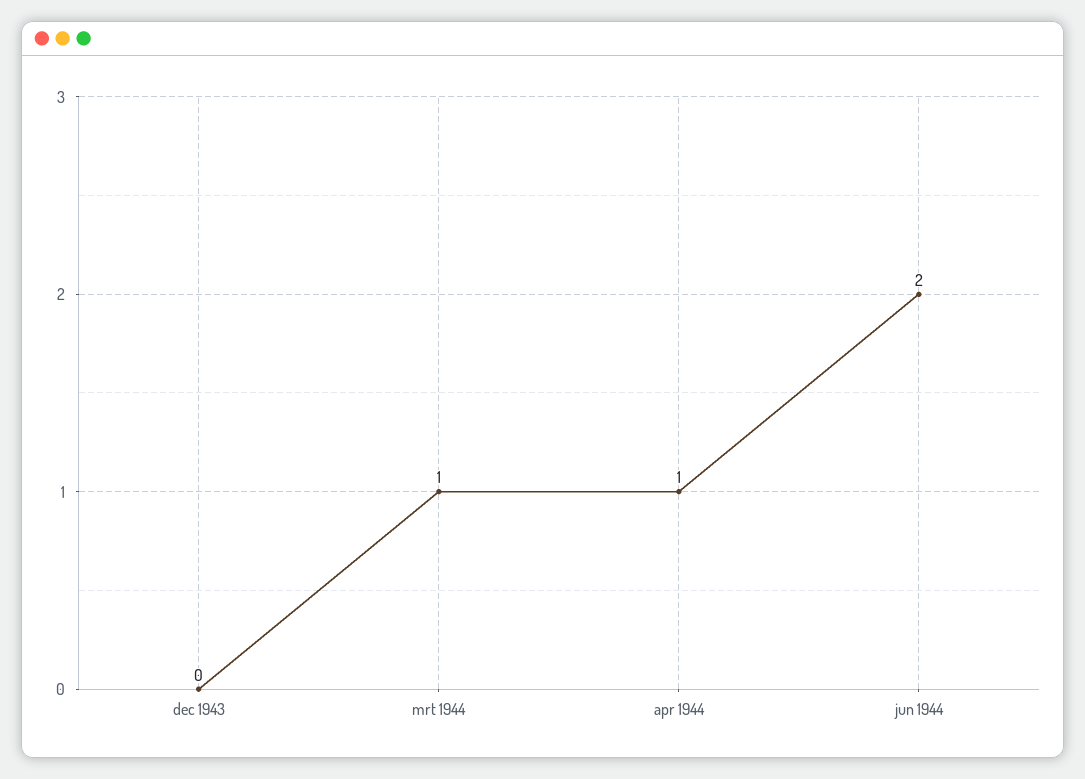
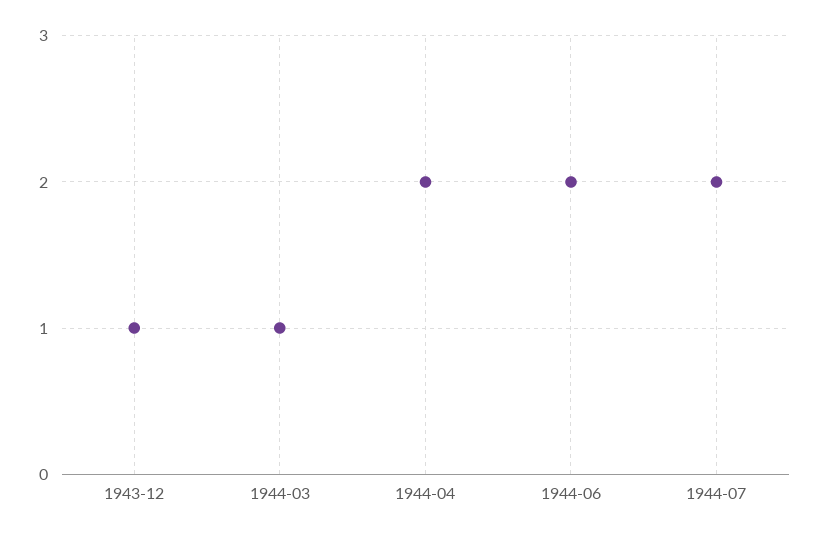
dec 1943: 0 -> 1
apr 1944: 1 -> 2
1944-07: none -> 2

